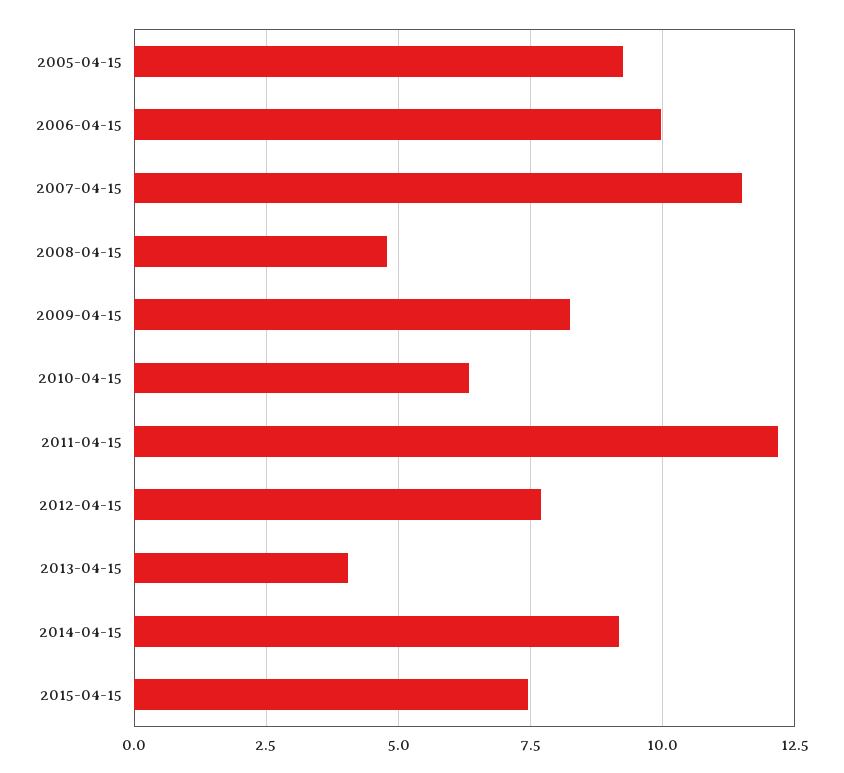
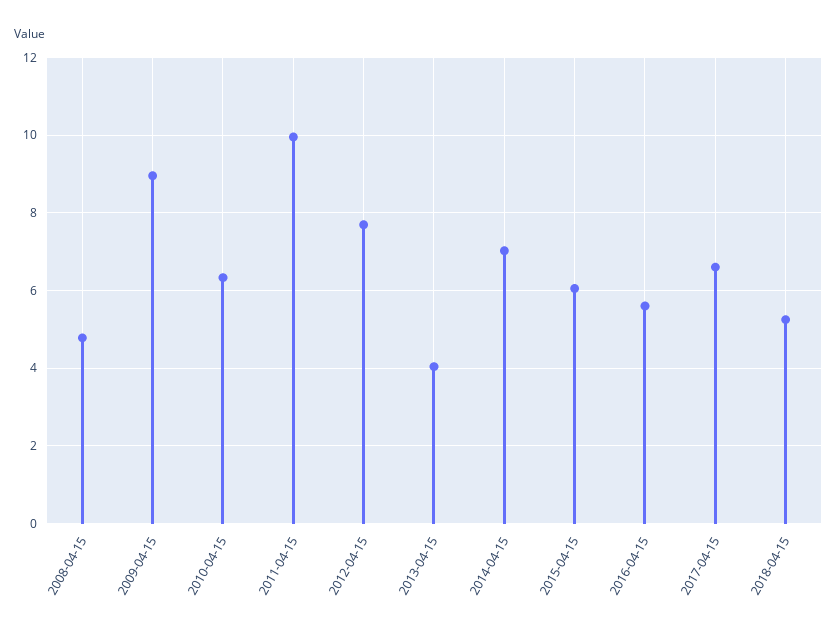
2005-04-15: 9.25 -> none
2006-04-15: 10 -> none
2007-04-15: 11.5 -> none
2009-04-15: 8.25 -> 9
2011-04-15: 12.25 -> 10
2014-04-15: 9.25 -> 7
2015-04-15: 7.5 -> 6
2016-04-15: none -> 5.6
2017-04-15: none -> 6.6
2018-04-15: none -> 5.2

